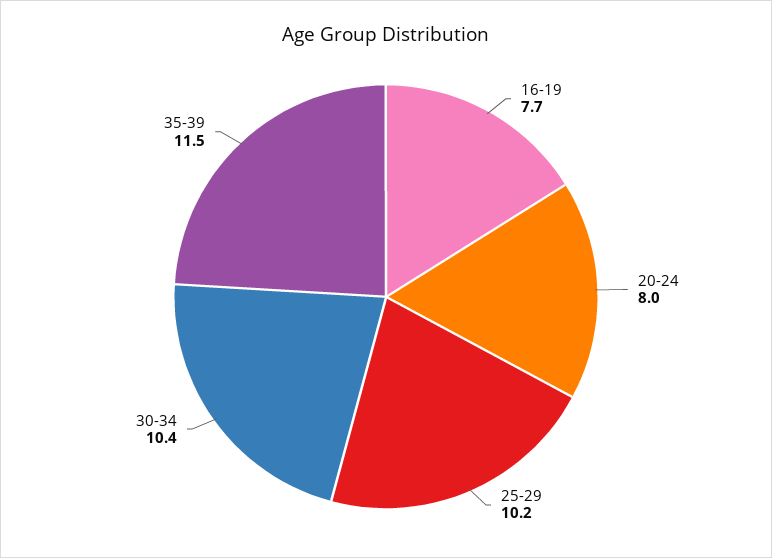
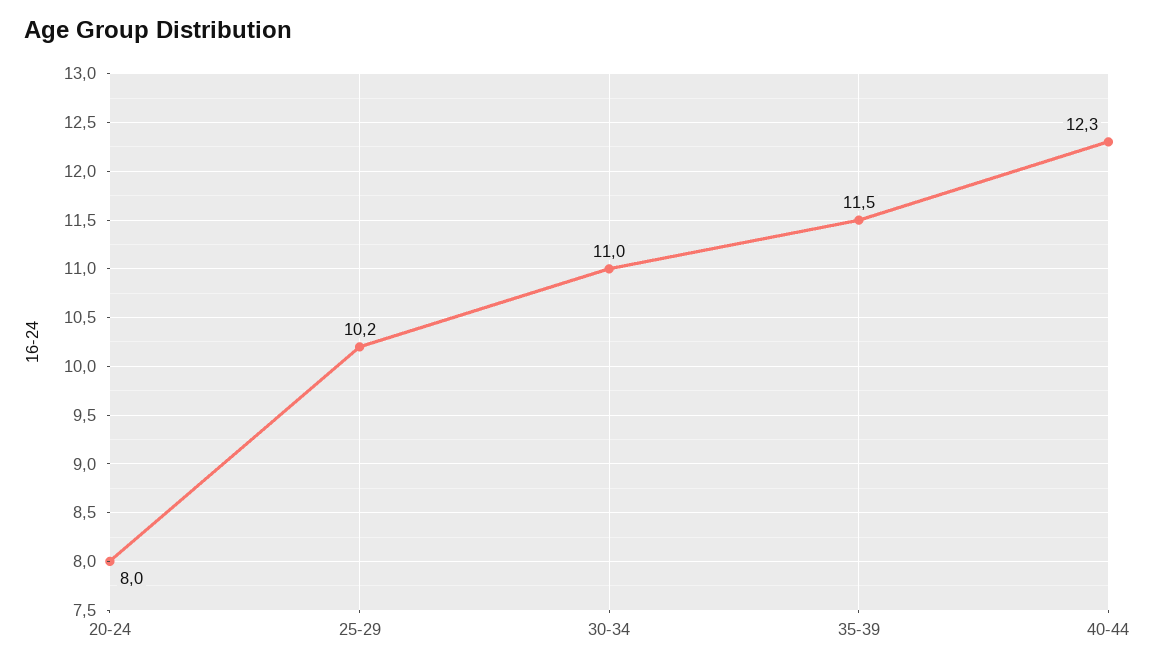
16-19: 7.7 -> none
30-34: 10.4 -> 11
40-44: none -> 12.3

